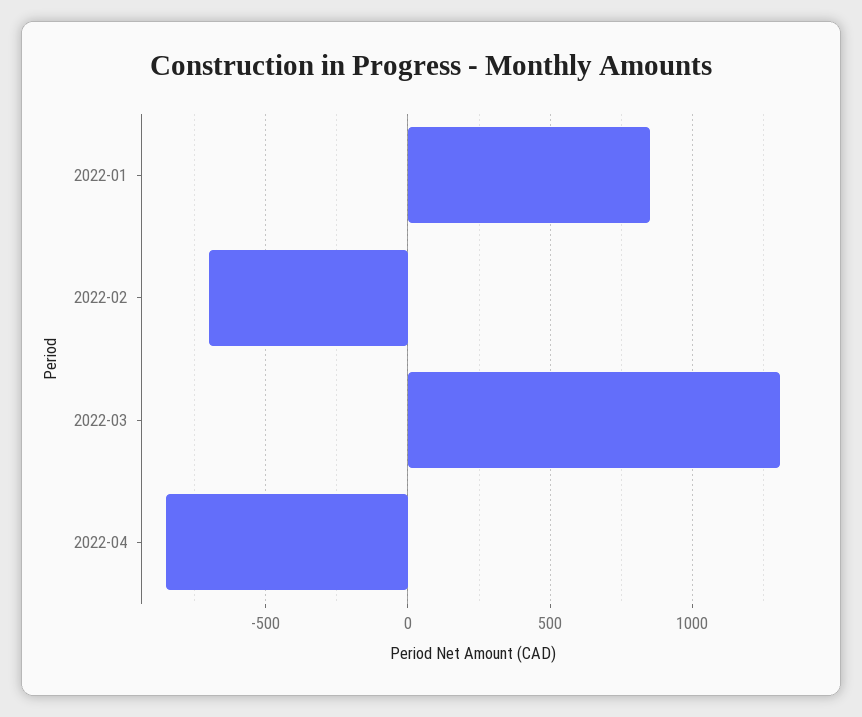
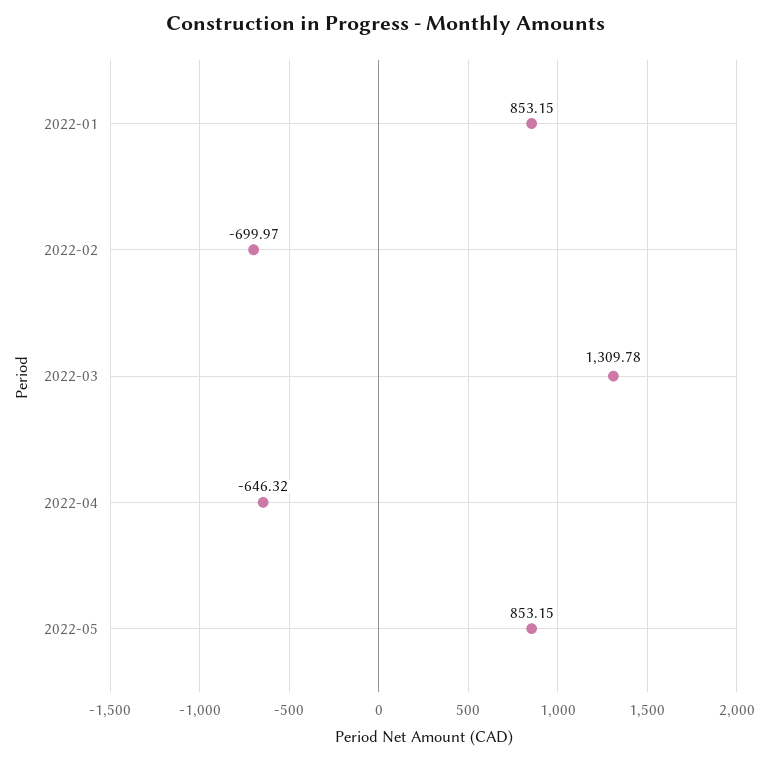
2022-04: -850 -> -646.32
2022-05: none -> 853.15

